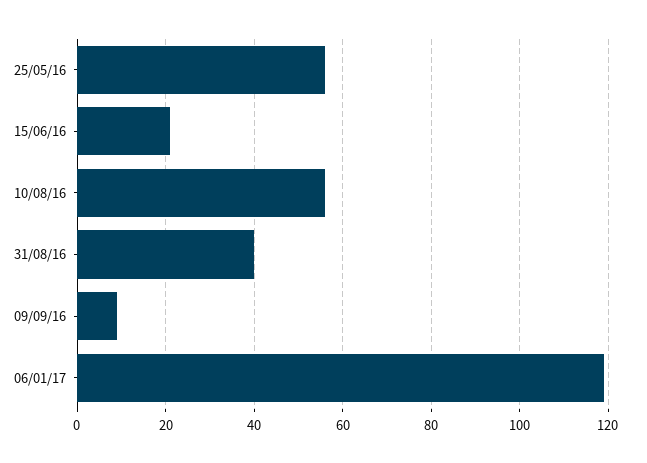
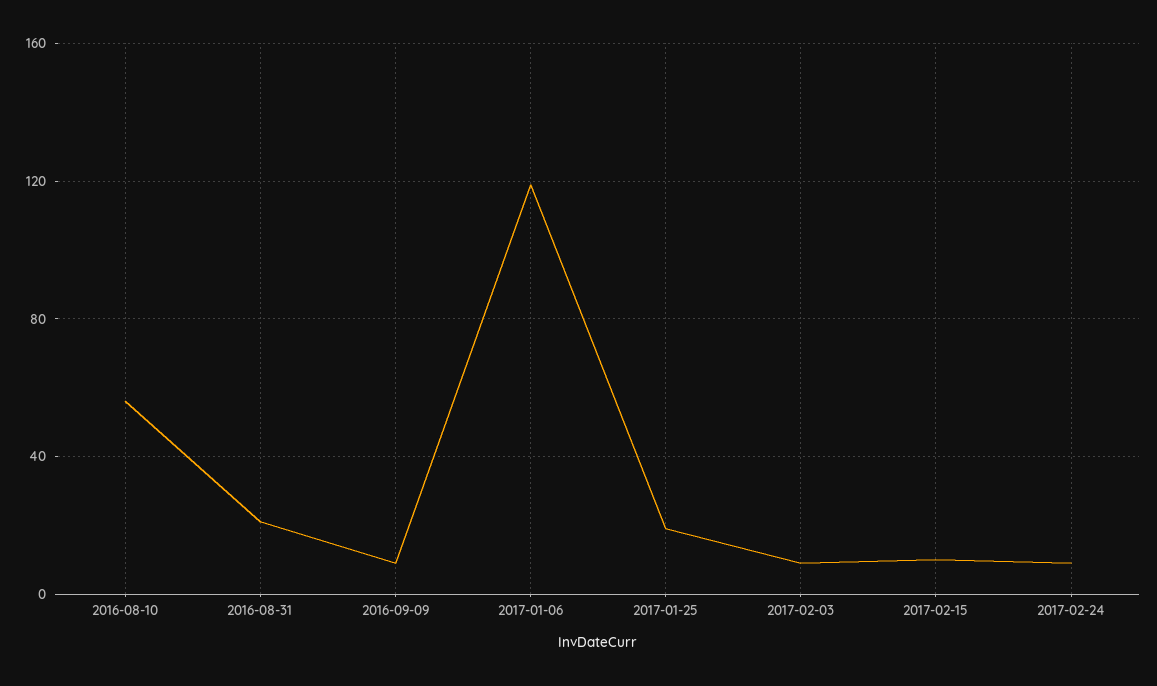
25/05/16: 55 -> none
15/06/16: 20 -> none
31/08/16: 40 -> 20
2017-01-25: none -> 20
2017-02-03: none -> 10
2017-02-15: none -> 10
2017-02-24: none -> 10

